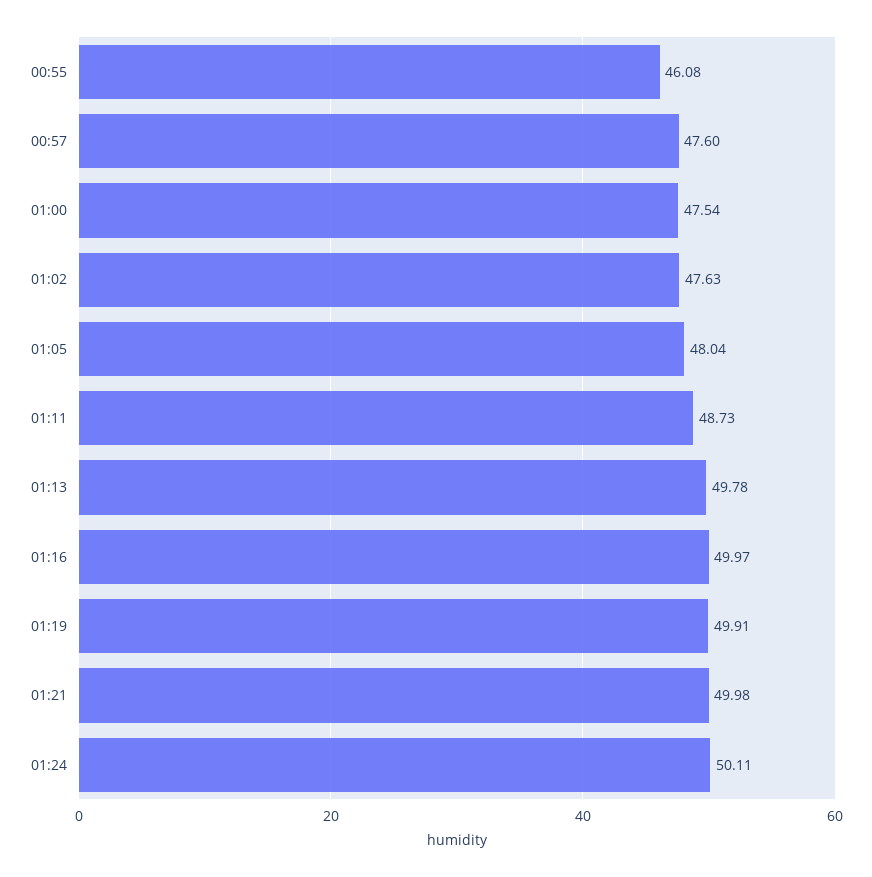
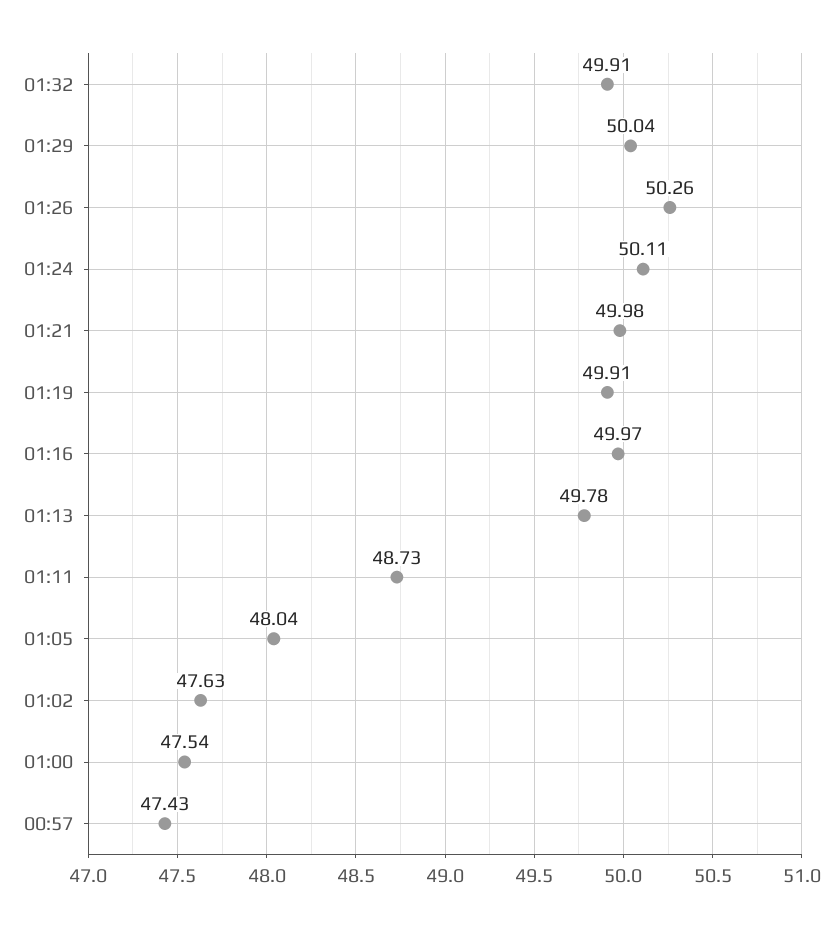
00:55: 46.08 -> none
00:57: 47.6 -> 47.43
01:32: none -> 49.91
01:29: none -> 50.04
01:26: none -> 50.26

